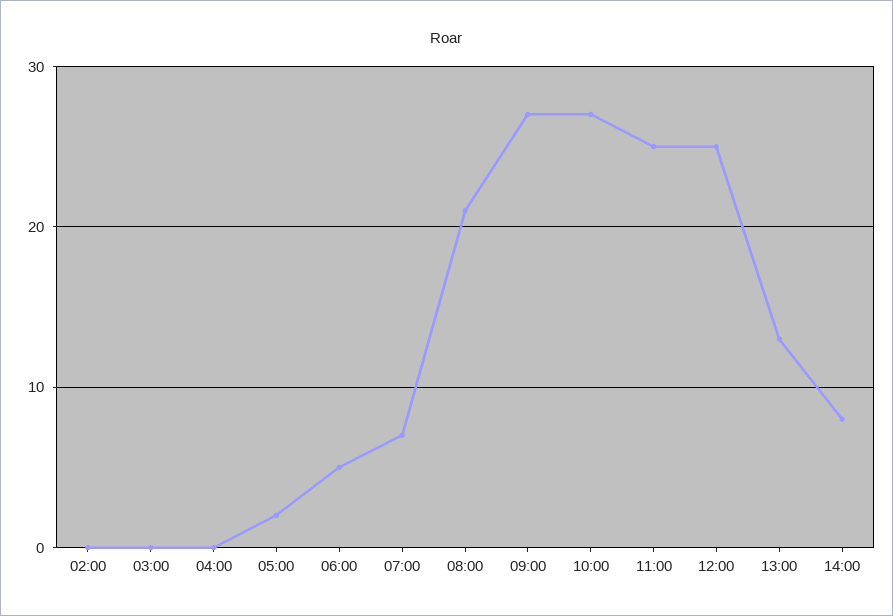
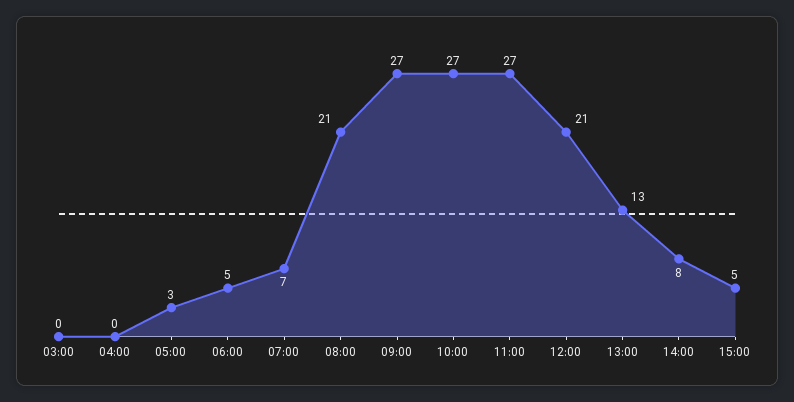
02:00: 0 -> none
05:00: 2 -> 3
11:00: 25 -> 27
12:00: 25 -> 21
15:00: none -> 5

